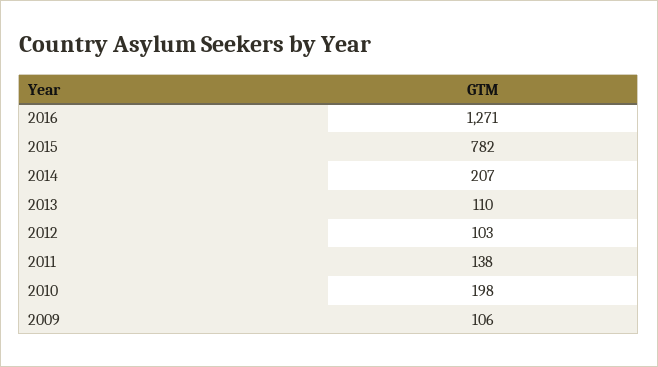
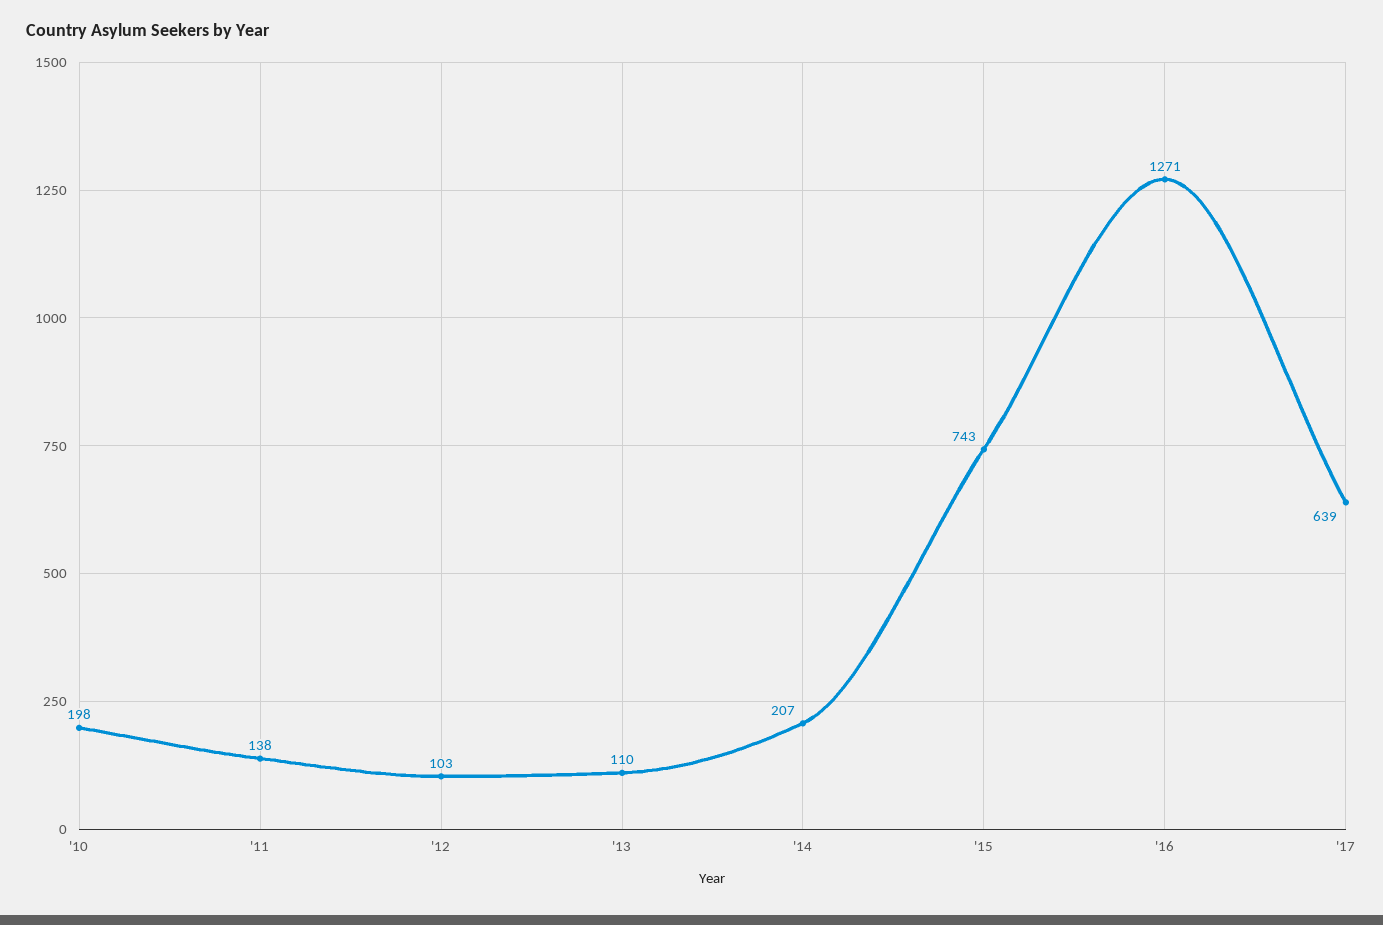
2015: 782 -> 743
2009: 106 -> none
'17: none -> 639

